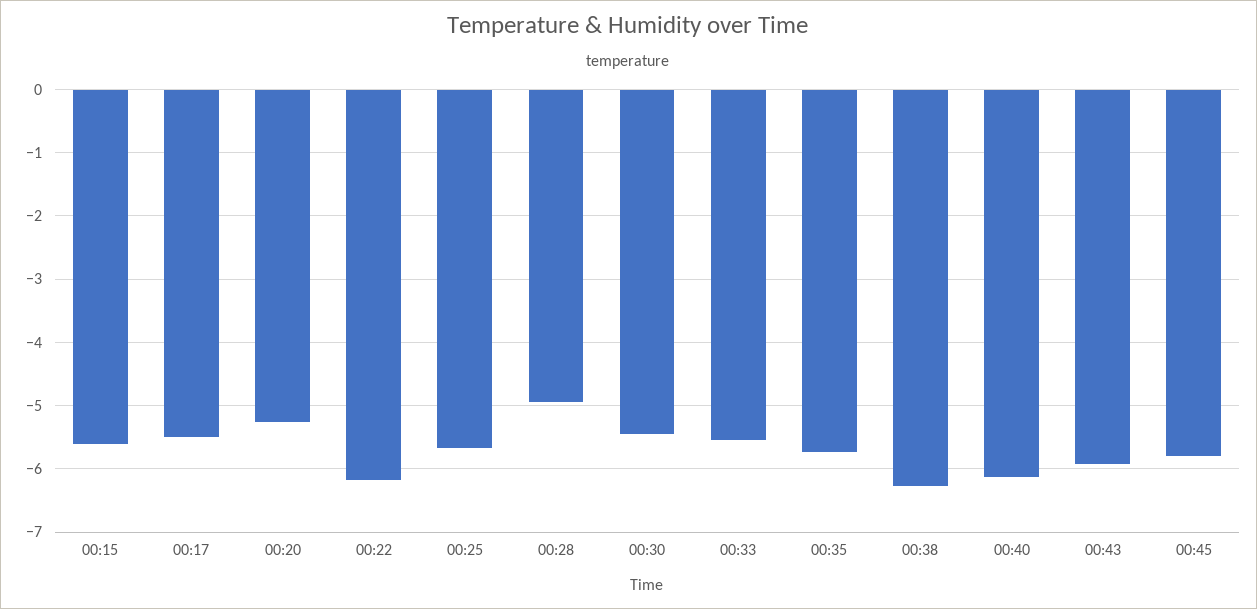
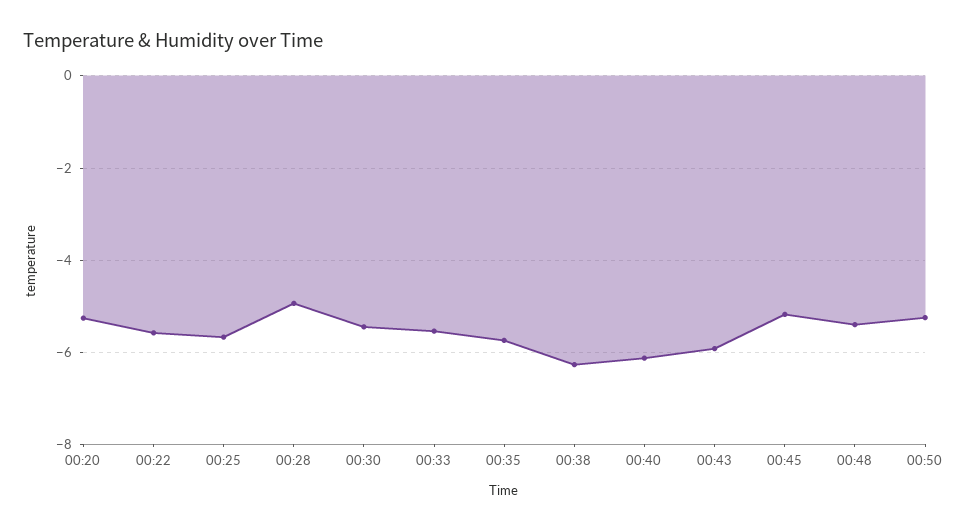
00:15: -5.6 -> none
00:17: -5.5 -> none
00:22: -6.2 -> -5.6
00:45: -5.8 -> -5.2
00:48: none -> -5.4
00:50: none -> -5.2

